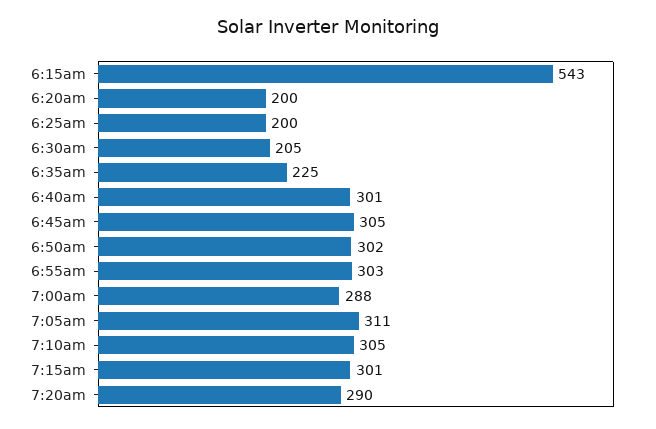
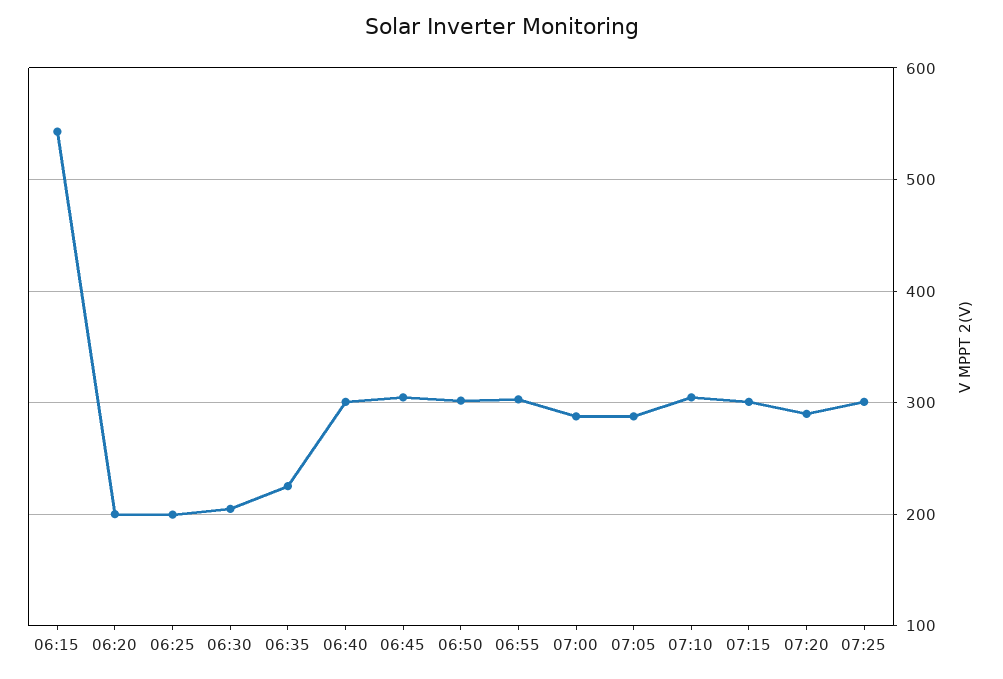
7:05am: 311 -> 290
07:25: none -> 300

